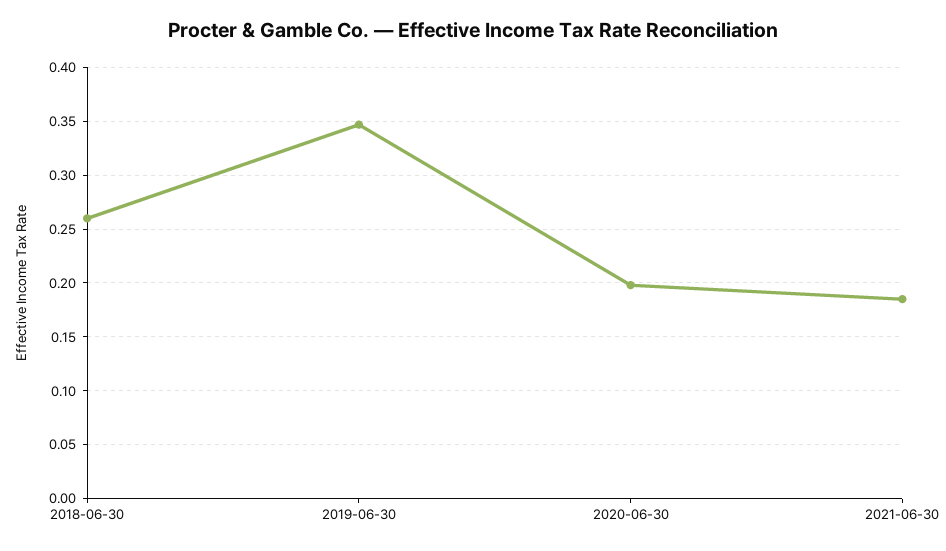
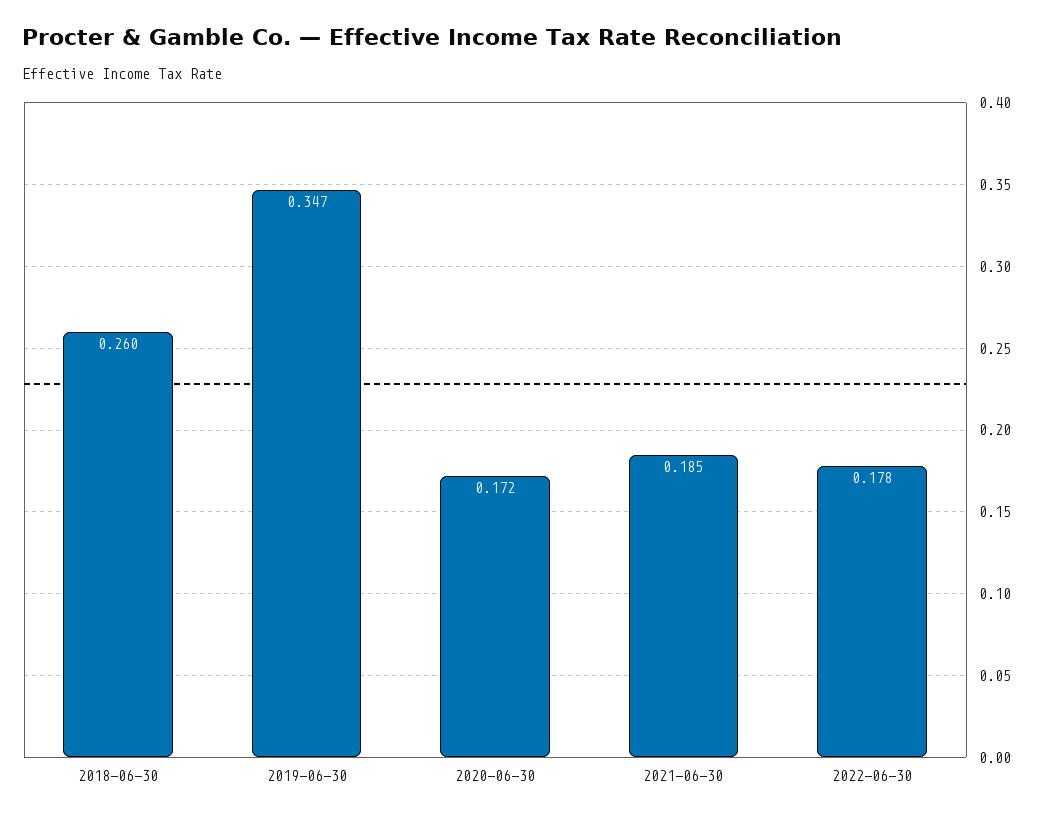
2020-06-30: 0.2 -> 0.172
2022-06-30: none -> 0.178

